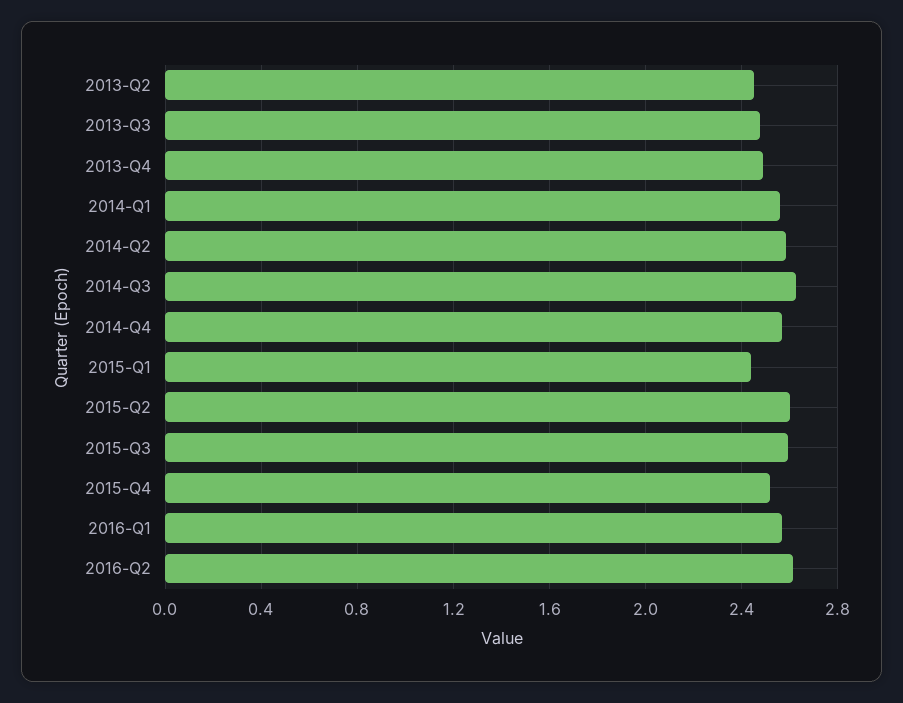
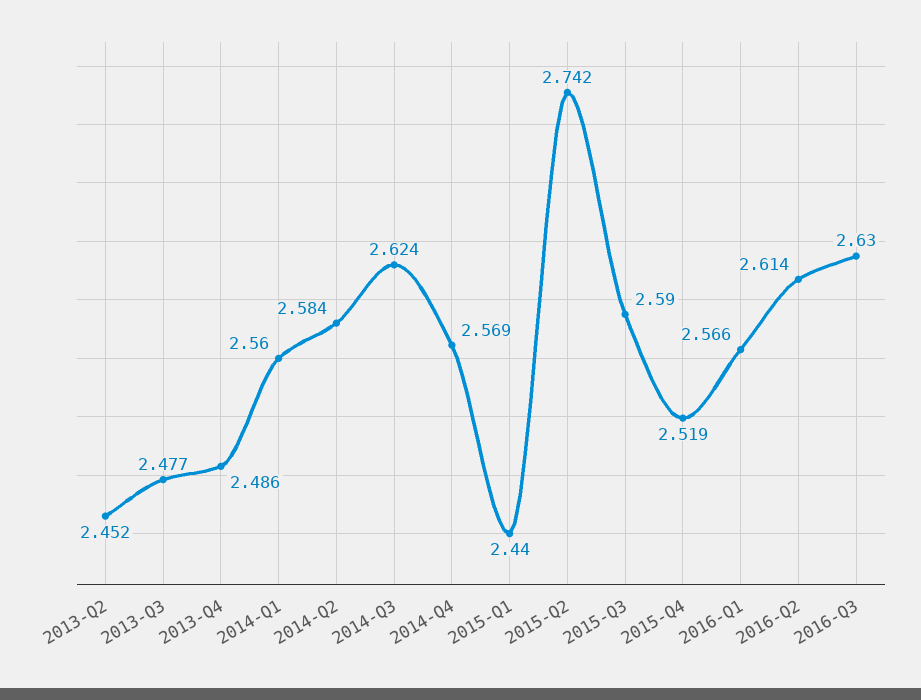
2015-Q2: 2.6 -> 2.742
2016-Q3: none -> 2.63

